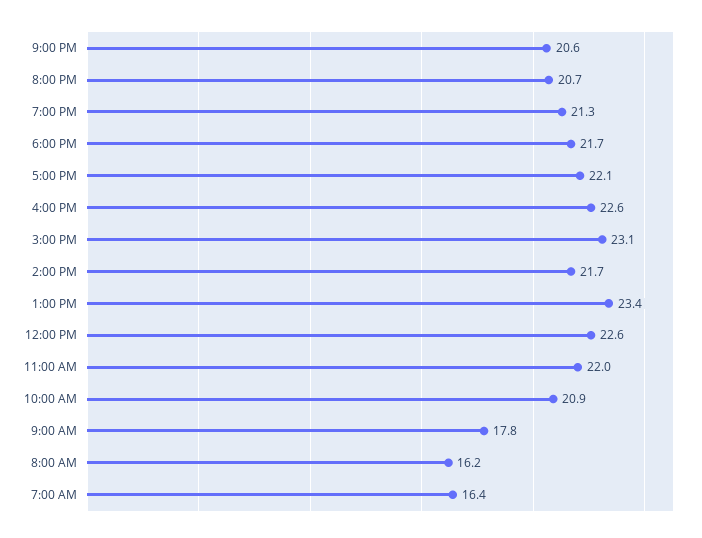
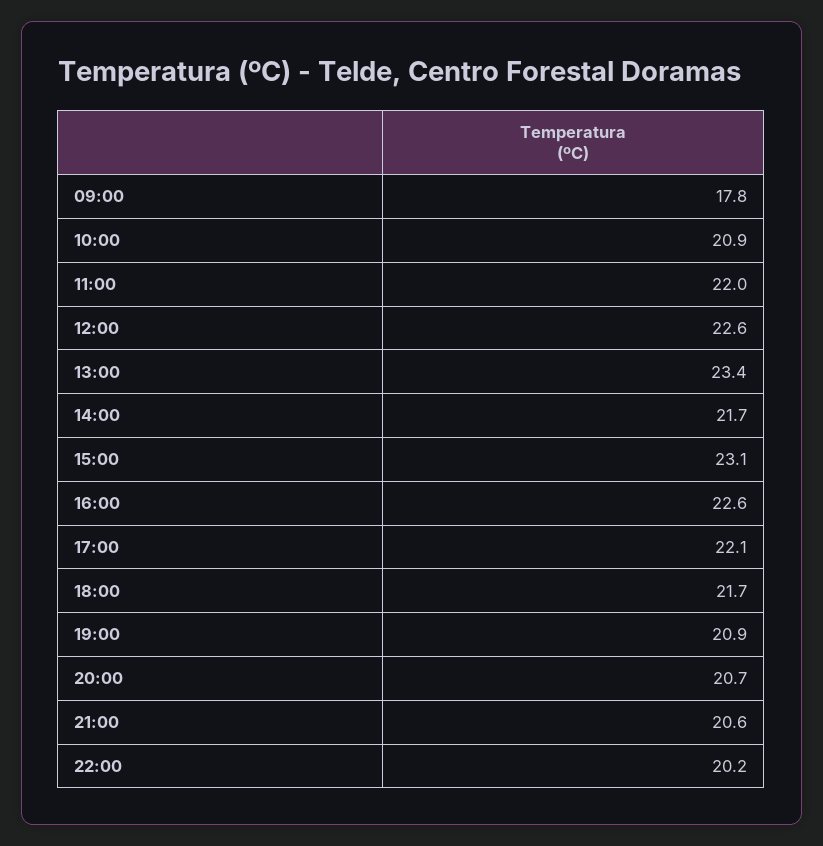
7:00 PM: 21.3 -> 20.9
8:00 AM: 16.2 -> none
7:00 AM: 16.4 -> none
22:00: none -> 20.2

